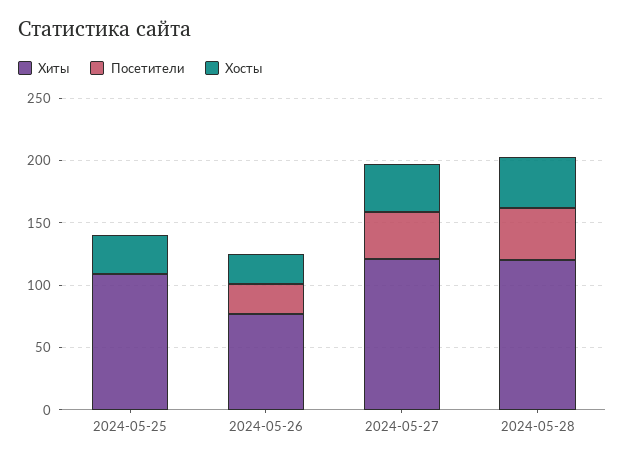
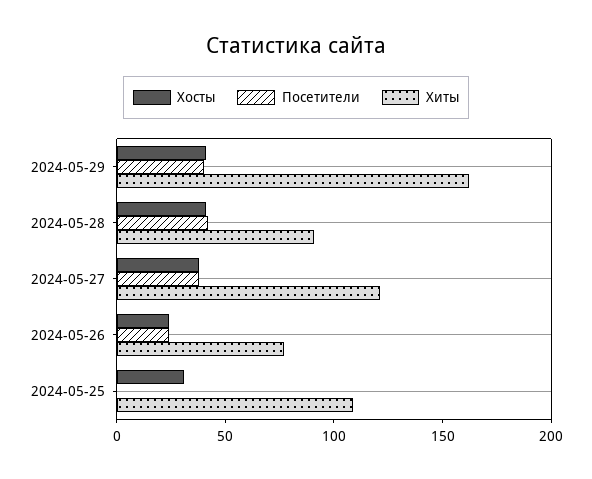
Хиты, 2024-05-28: 120 -> 90
Хосты, 2024-05-29: none -> 40
Посетители, 2024-05-29: none -> 40
Хиты, 2024-05-29: none -> 160

